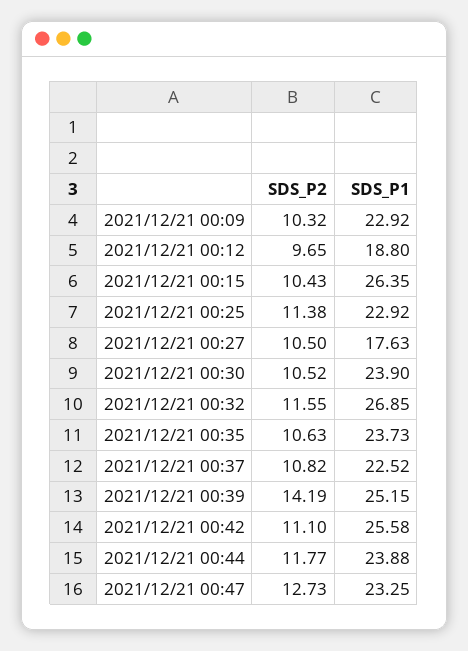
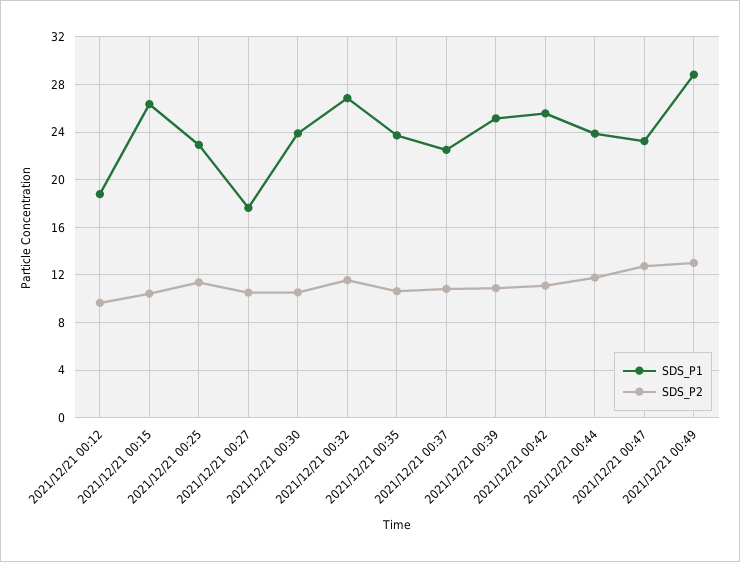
SDS_P2, 2021/12/21 00:09: 10.32 -> none
SDS_P1, 2021/12/21 00:09: 22.92 -> none
SDS_P2, 2021/12/21 00:39: 14.19 -> 11
SDS_P1, 2021/12/21 00:49: none -> 29
SDS_P2, 2021/12/21 00:49: none -> 13

